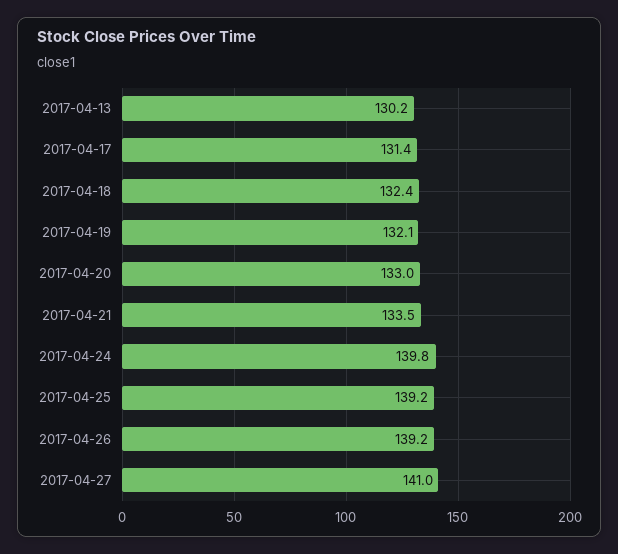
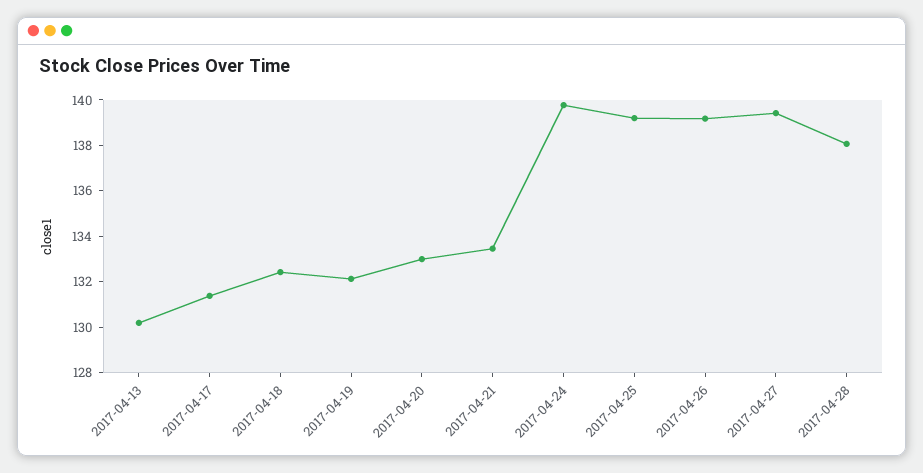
2017-04-27: 141 -> 139.5
2017-04-28: none -> 138

